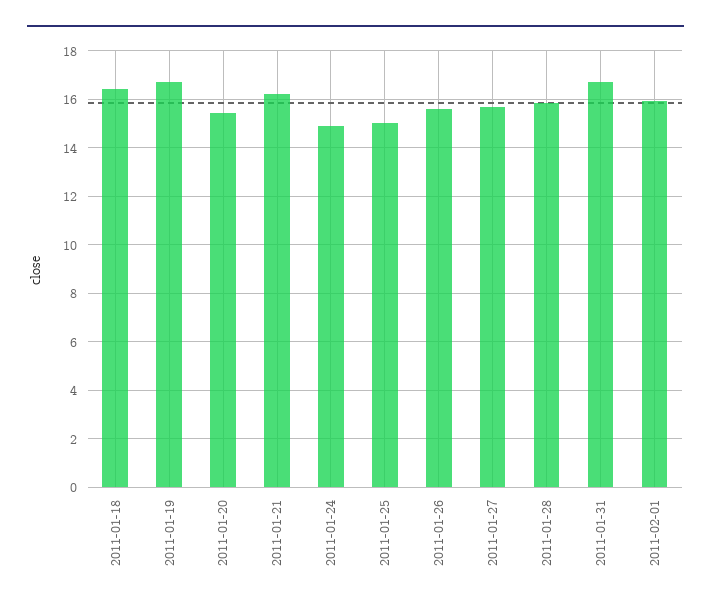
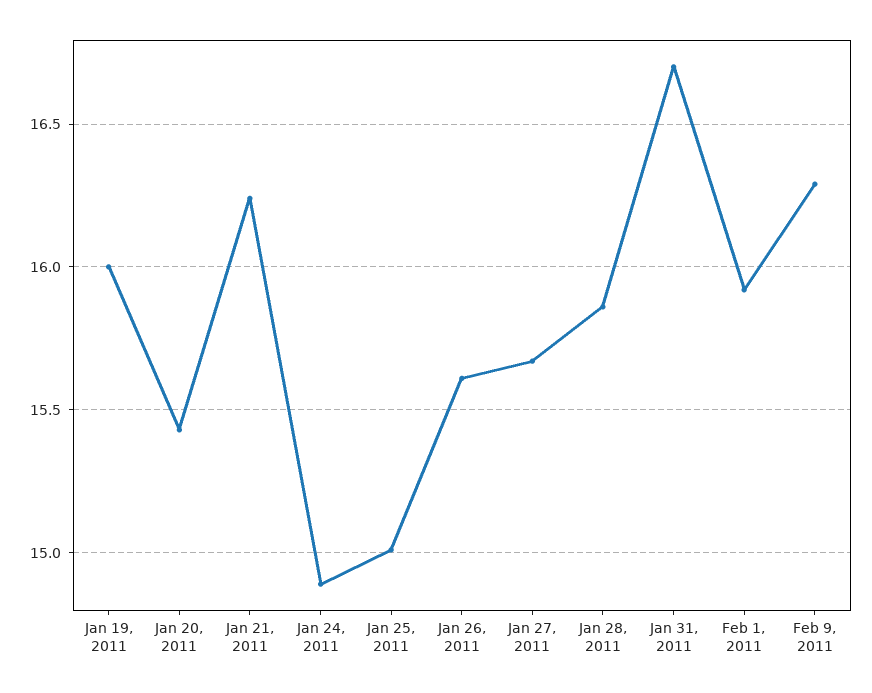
2011-01-18: 16.5 -> none
2011-01-19: 16.75 -> 16
Feb 9, 2011: none -> 16.3

